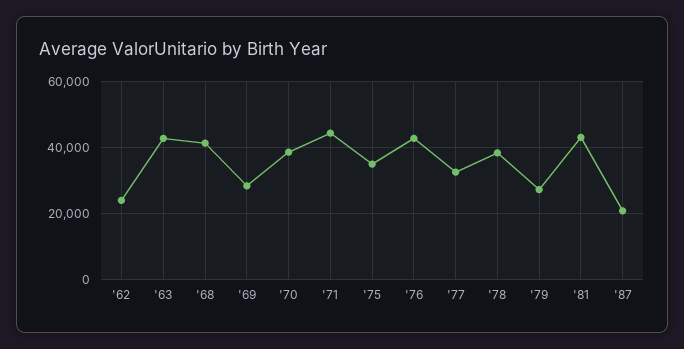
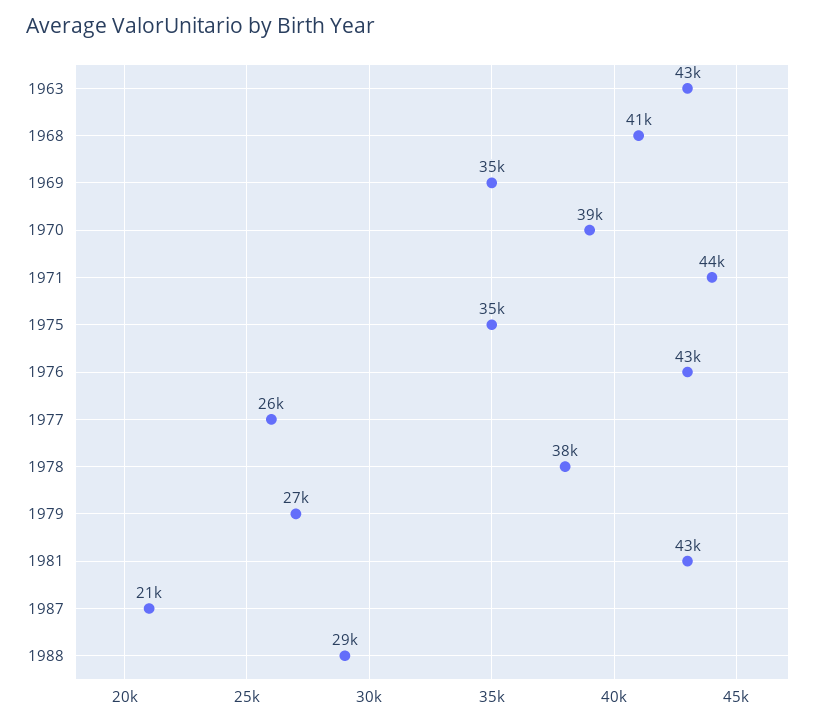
'62: 24000 -> none
'69: 28000 -> 35000
'77: 32000 -> 26000
1988: none -> 29000

